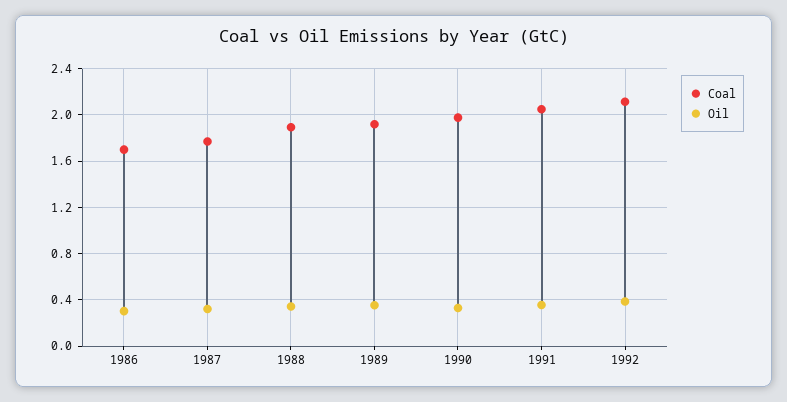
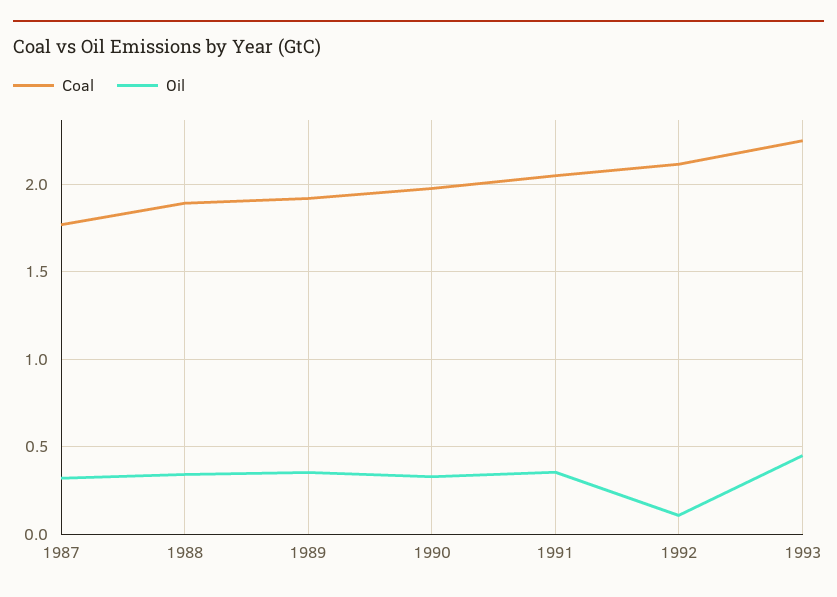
Coal, 1986: 1.7 -> none
Oil, 1986: 0.3 -> none
Oil, 1992: 0.4 -> 0.1
Coal, 1993: none -> 2.25
Oil, 1993: none -> 0.45

